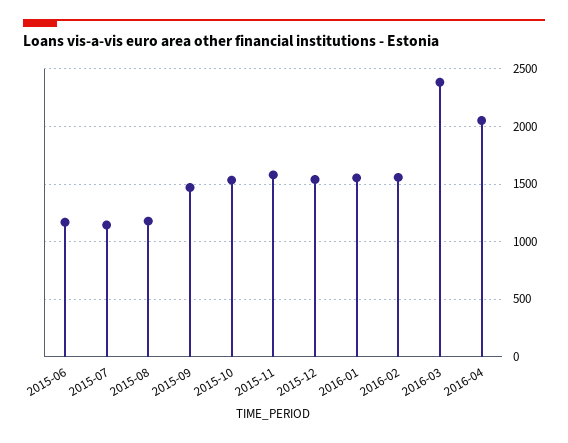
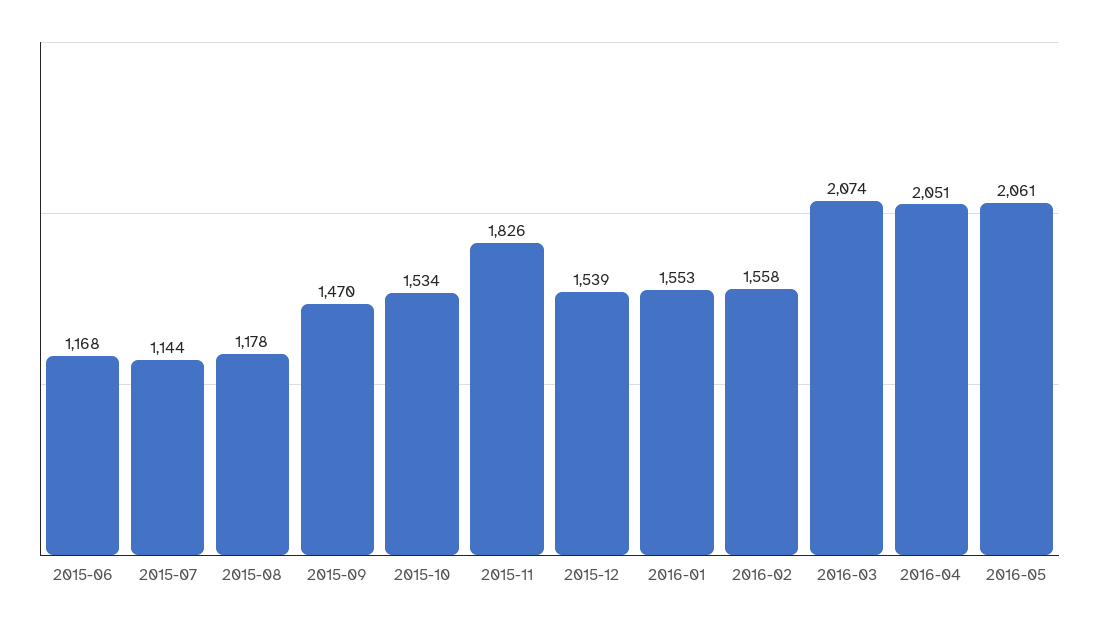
2015-11: 1600 -> 1826
2016-03: 2400 -> 2074
2016-05: none -> 2061

